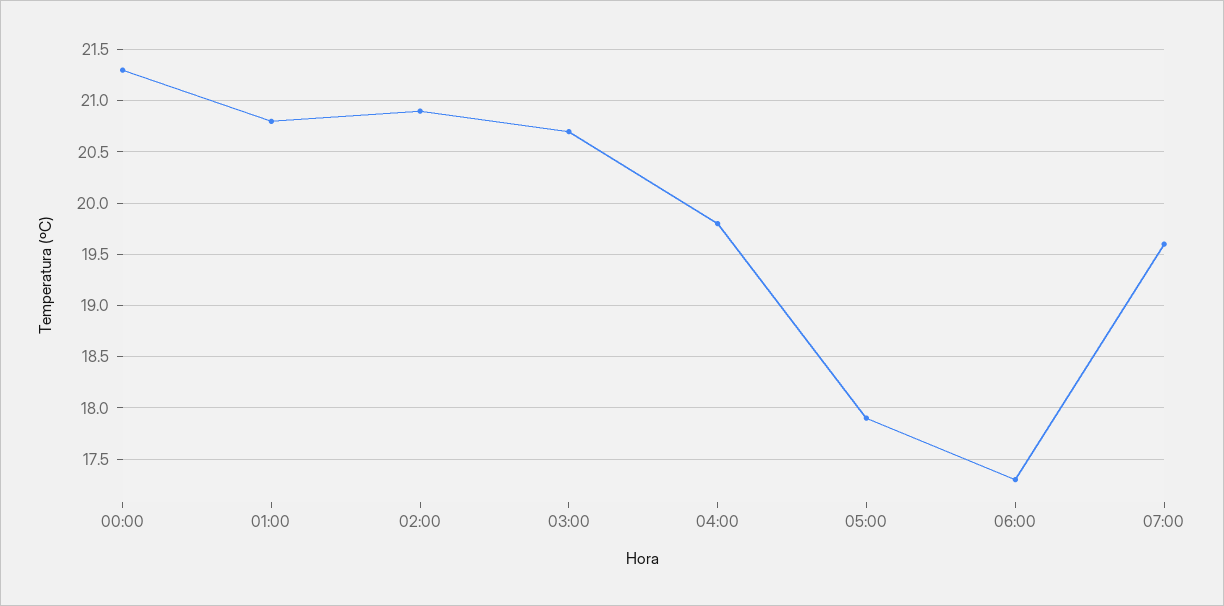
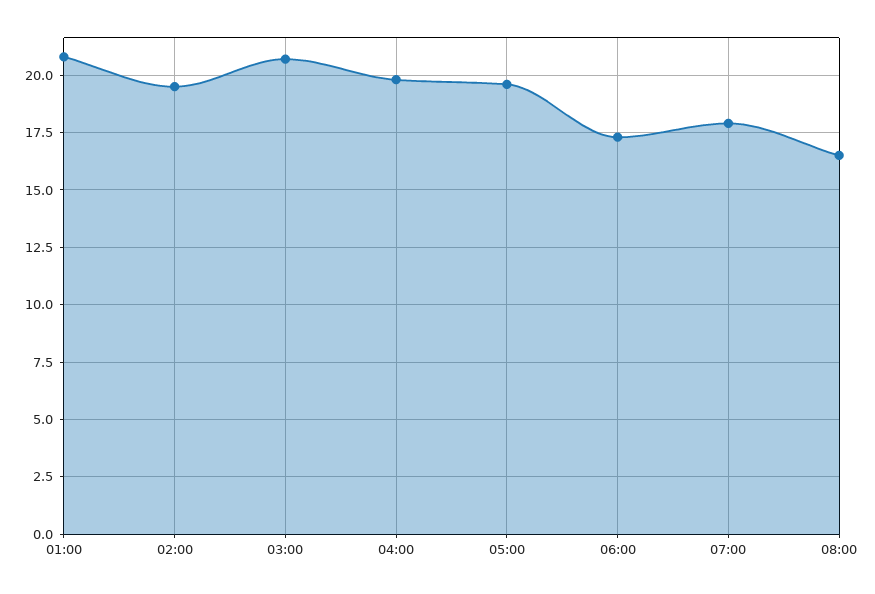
00:00: 21.3 -> none
02:00: 20.9 -> 19.5
05:00: 17.9 -> 19.5
07:00: 19.6 -> 18
08:00: none -> 16.5

